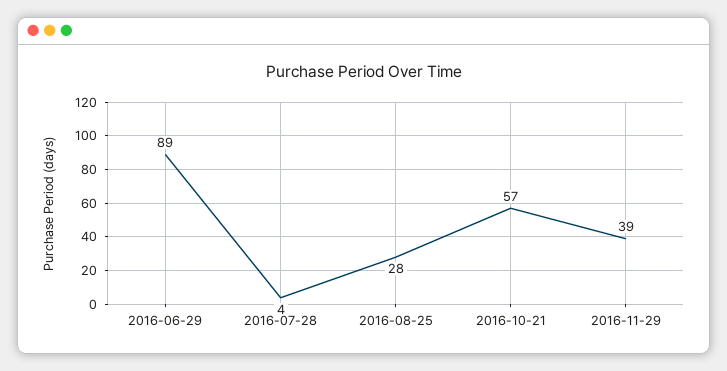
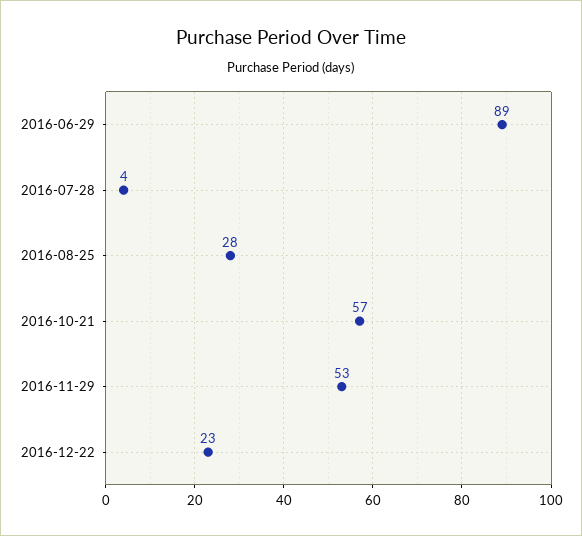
2016-11-29: 39 -> 53
2016-12-22: none -> 23

